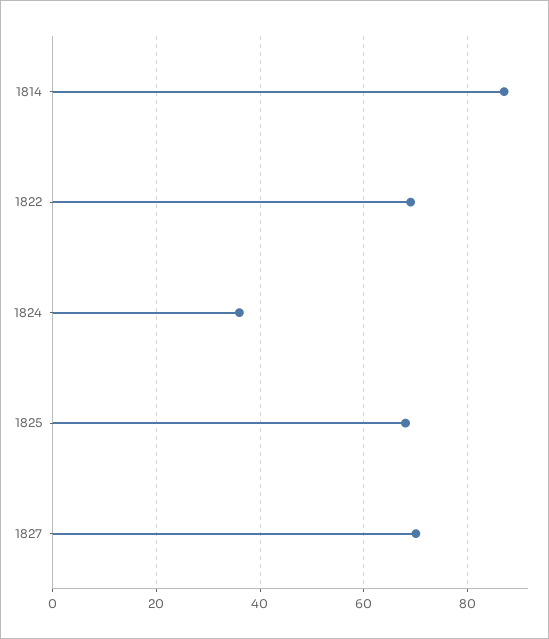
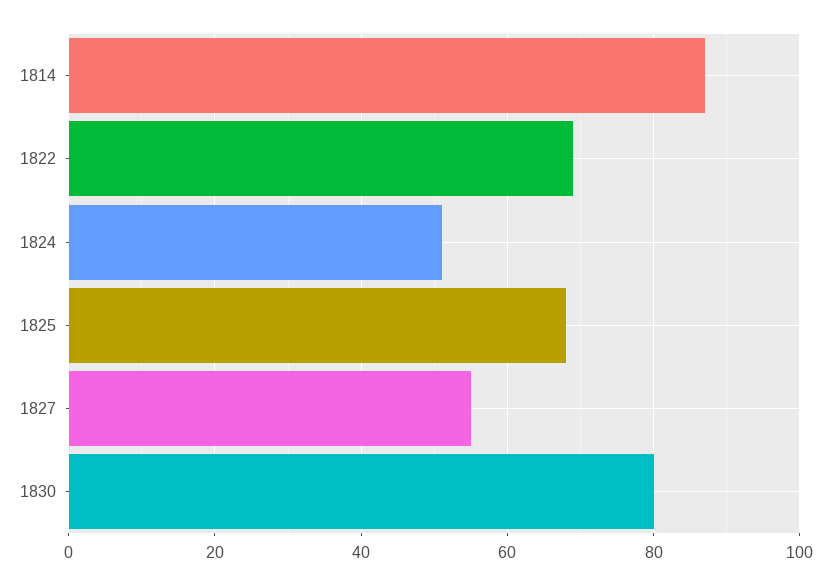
1824: 35 -> 50
1827: 70 -> 55
1830: none -> 80

